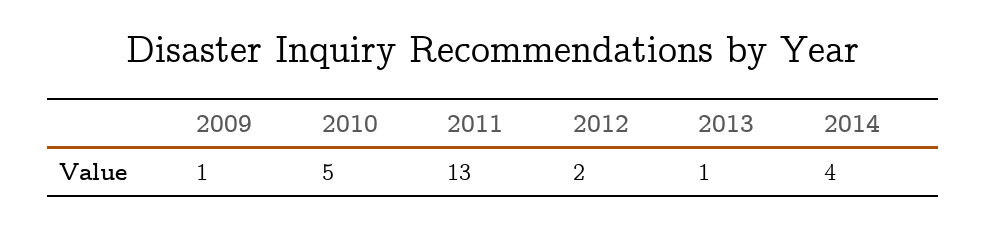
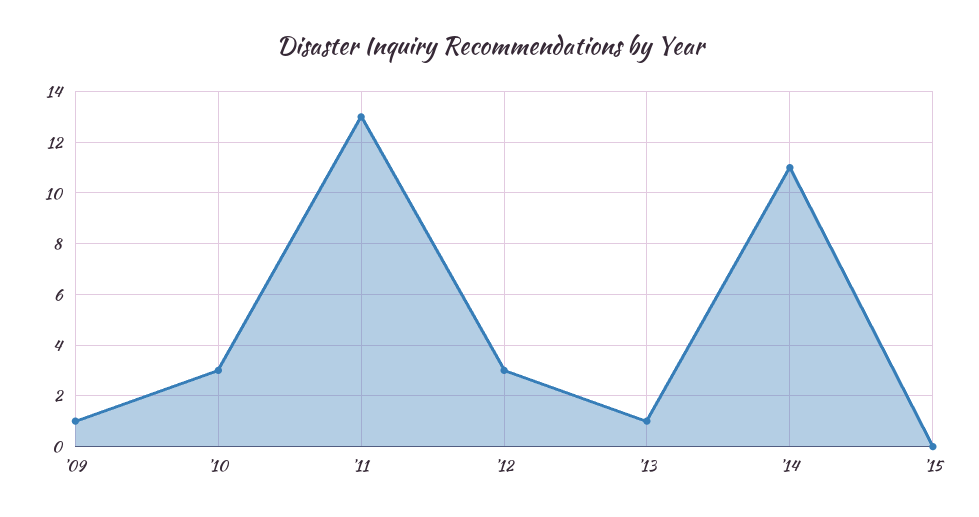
2010: 5 -> 3
2012: 2 -> 3
2014: 4 -> 11
'15: none -> 0

